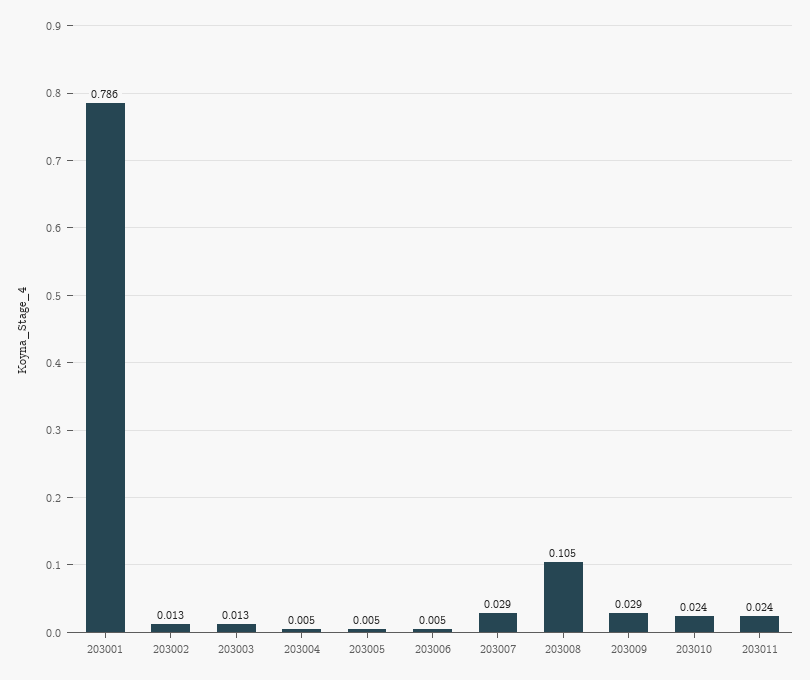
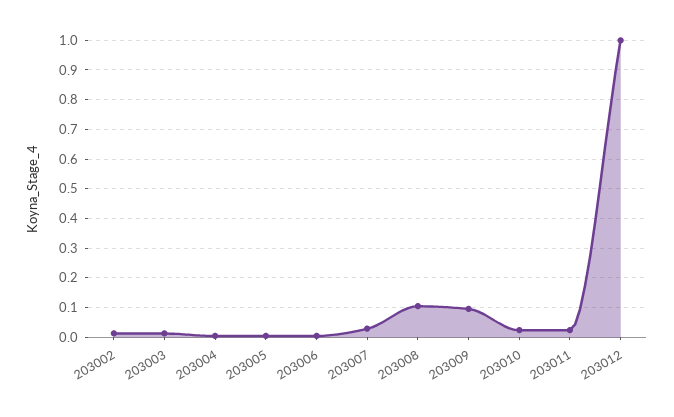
203001: 0.786 -> none
203009: 0.029 -> 0.1
203012: none -> 1

